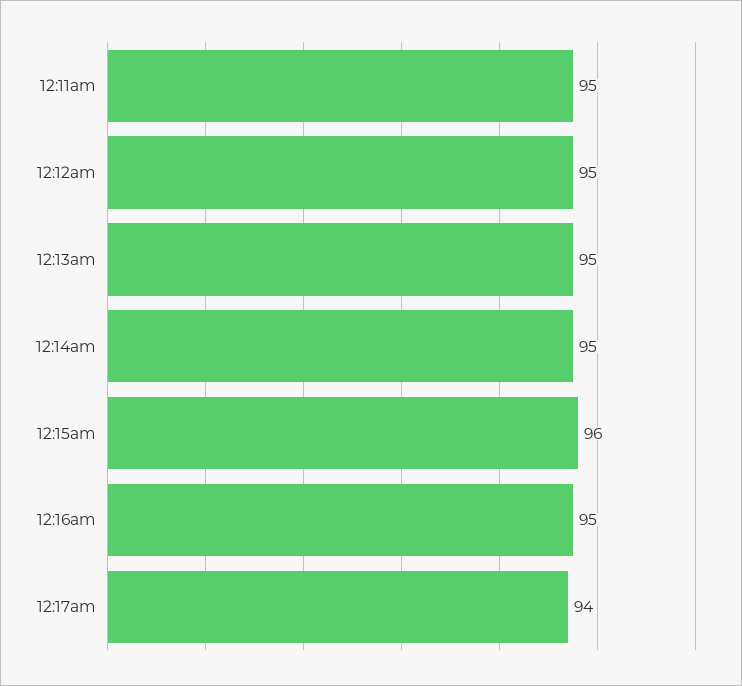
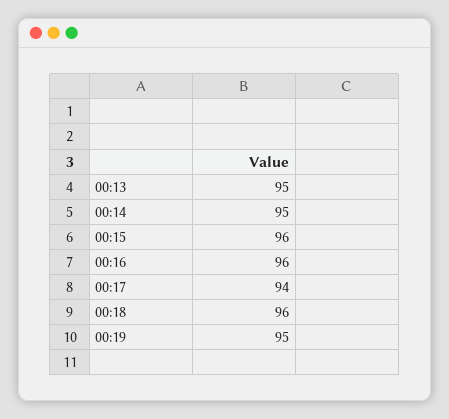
12:11am: 95 -> none
12:12am: 95 -> none
12:16am: 95 -> 96
00:18: none -> 96
00:19: none -> 95

